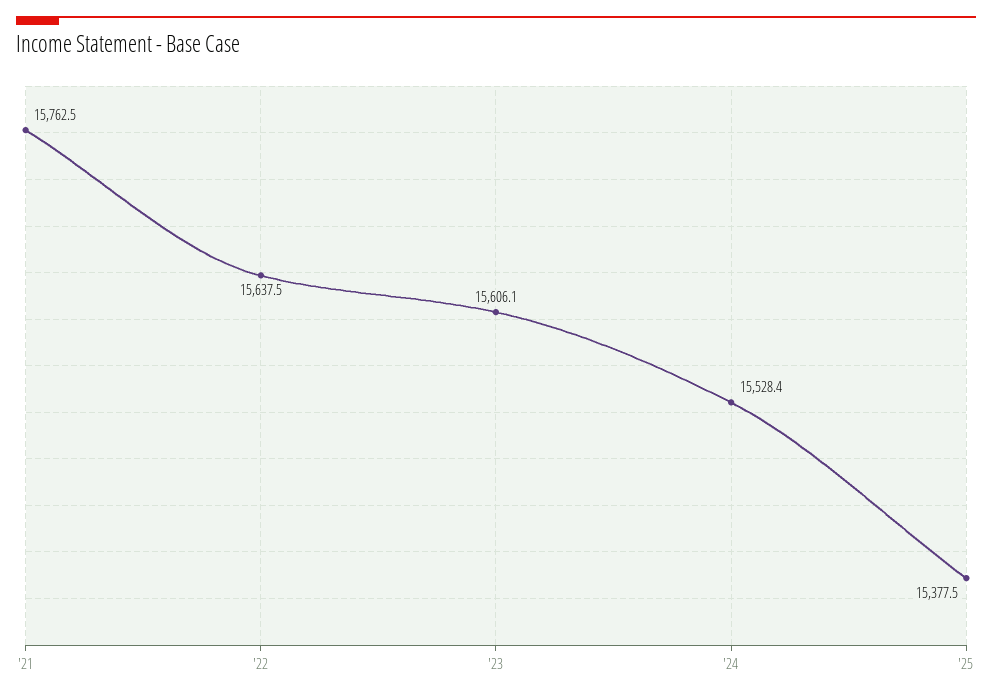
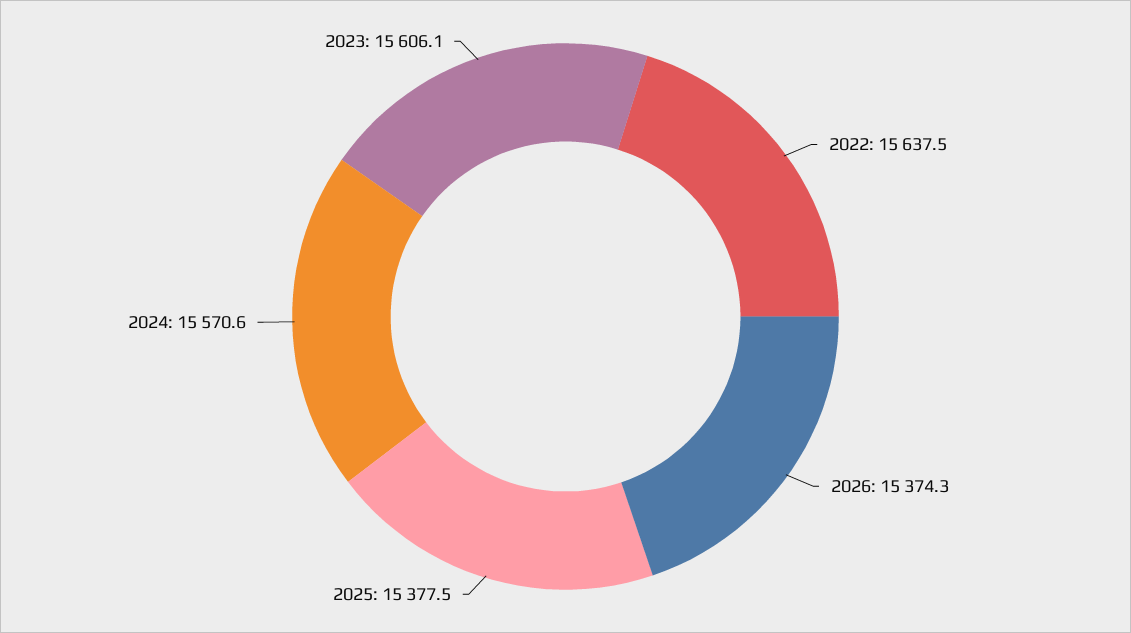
'21: 15762.5 -> none
'24: 15528.4 -> 15570.6
2026: none -> 15374.3

